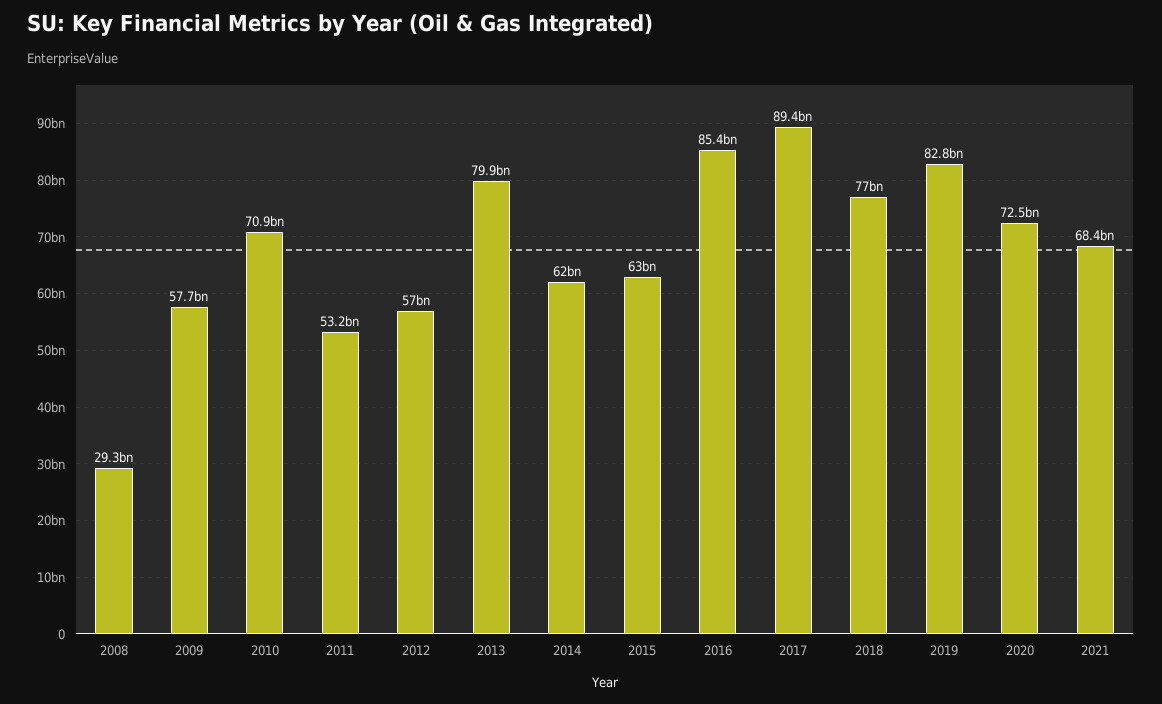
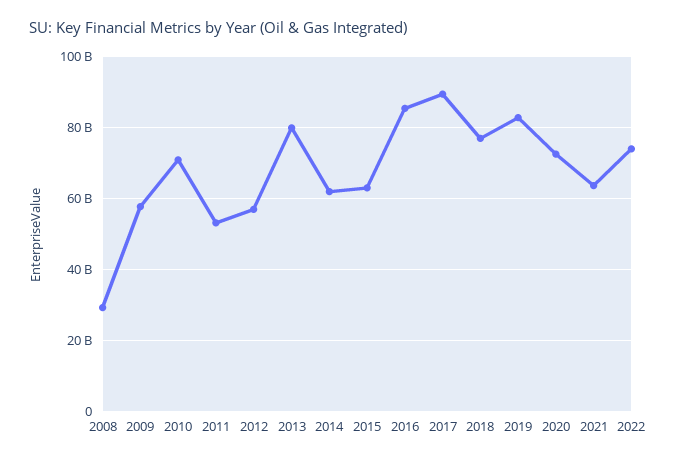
2021: 68400000000 -> 64000000000
2022: none -> 74000000000

